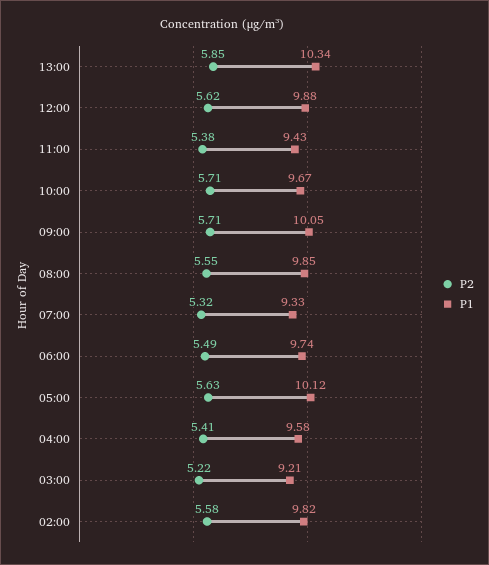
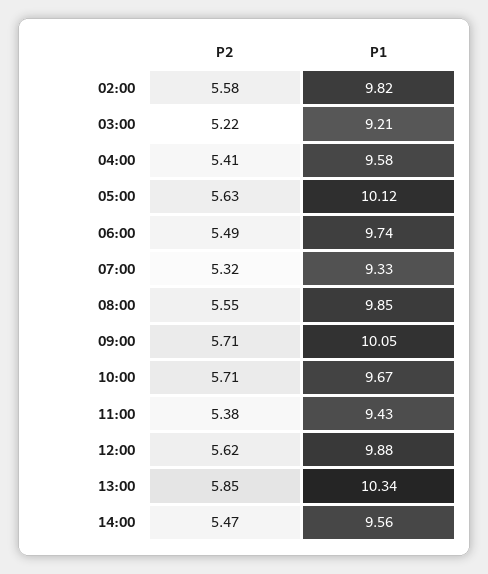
P2, 14:00: none -> 5.47
P1, 14:00: none -> 9.56

